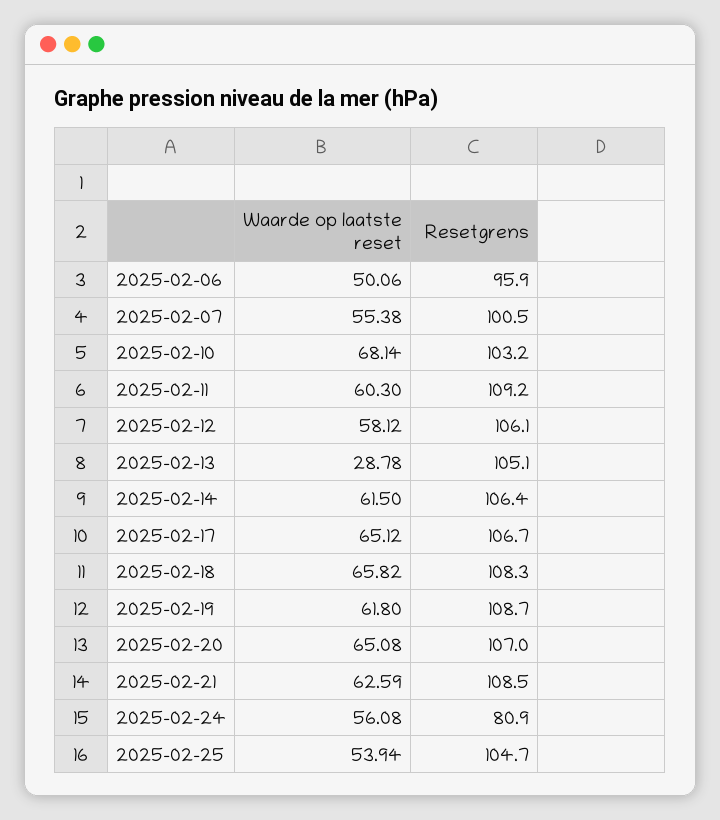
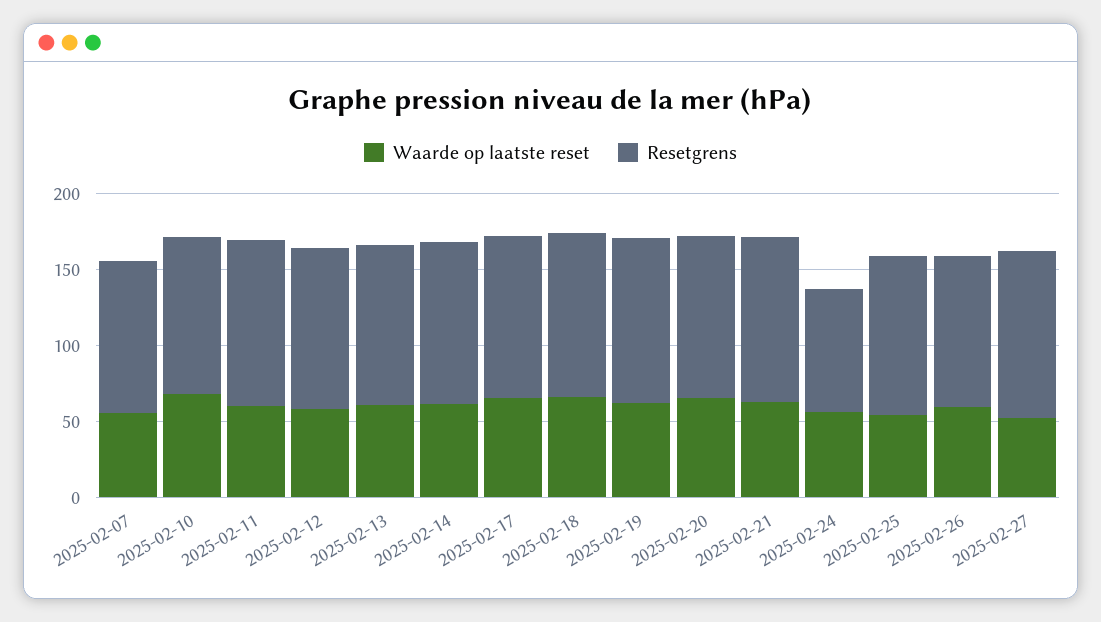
Waarde op laatste reset, 2025-02-06: 50.06 -> none
Resetgrens, 2025-02-06: 95.9 -> none
Waarde op laatste reset, 2025-02-13: 28.78 -> 60
Waarde op laatste reset, 2025-02-26: none -> 60
Resetgrens, 2025-02-26: none -> 100
Waarde op laatste reset, 2025-02-27: none -> 50
Resetgrens, 2025-02-27: none -> 110

